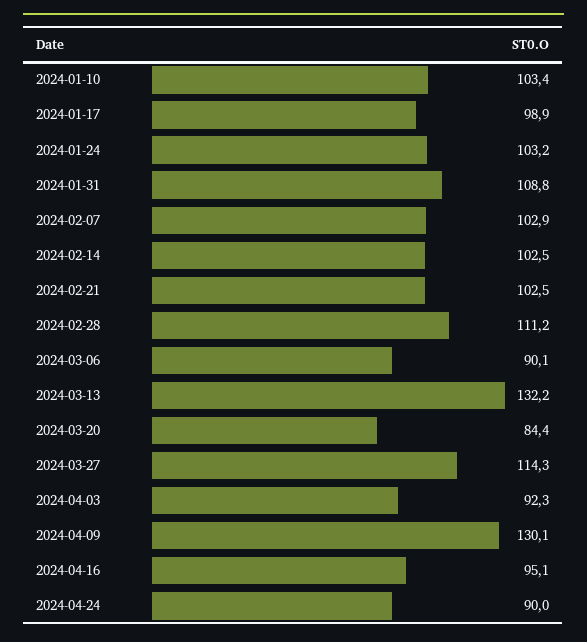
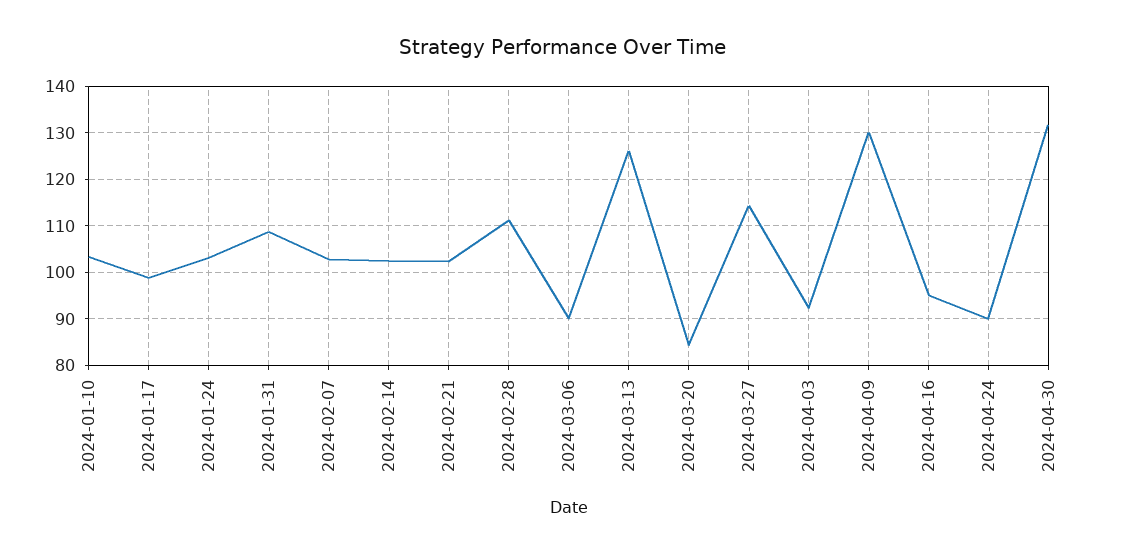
2024-03-13: 132.2 -> 126
2024-04-30: none -> 132

